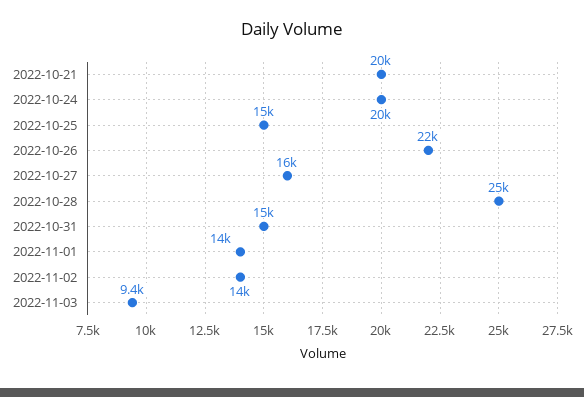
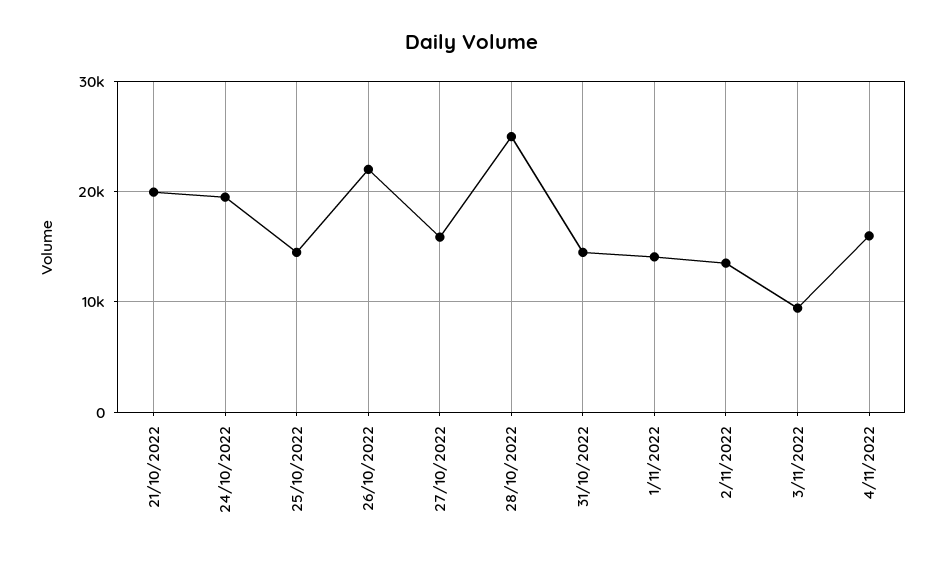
4/11/2022: none -> 16000

